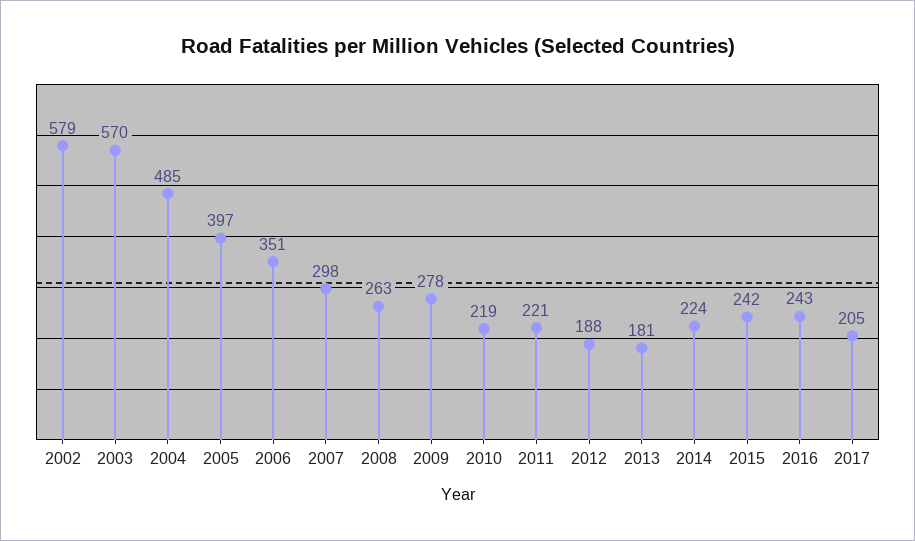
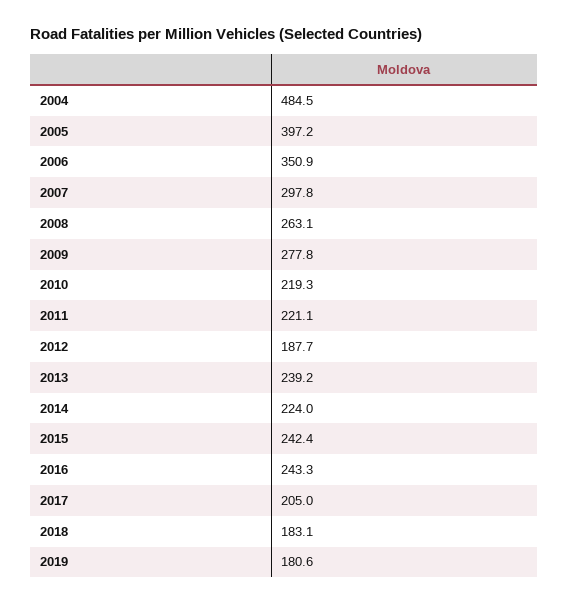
2002: 579 -> none
2003: 570 -> none
2013: 181 -> 239.2
2018: none -> 183.1
2019: none -> 180.6

